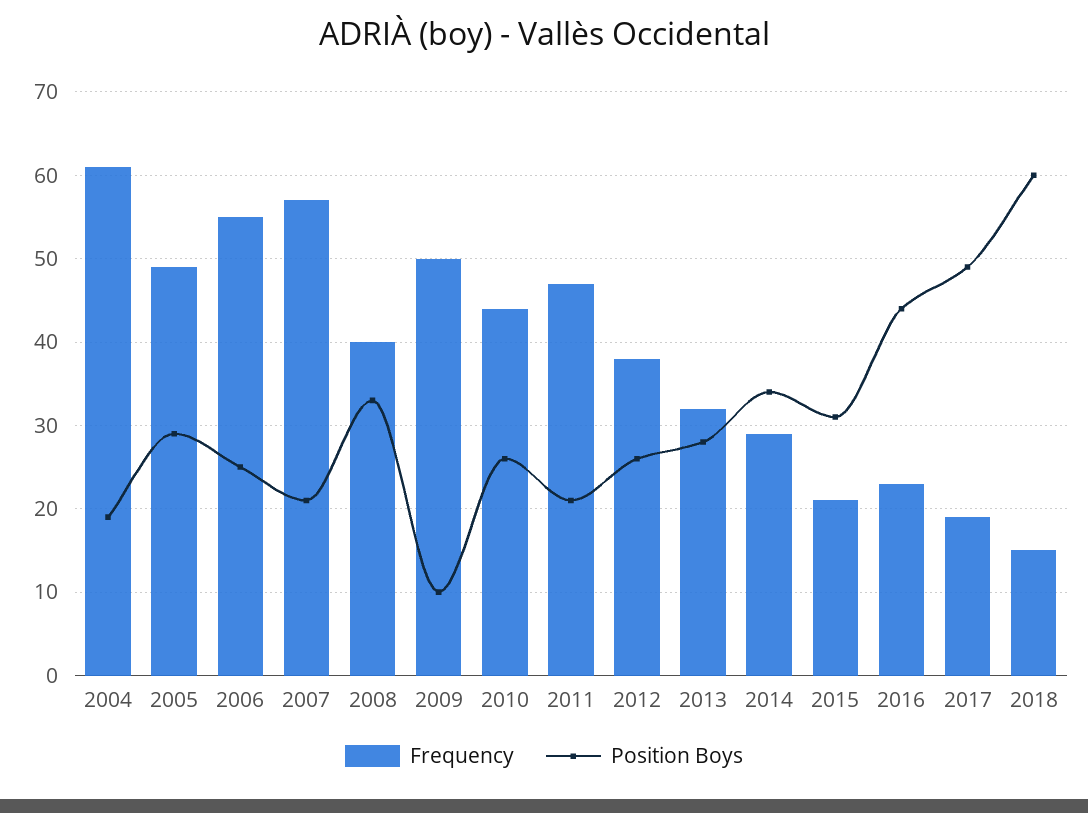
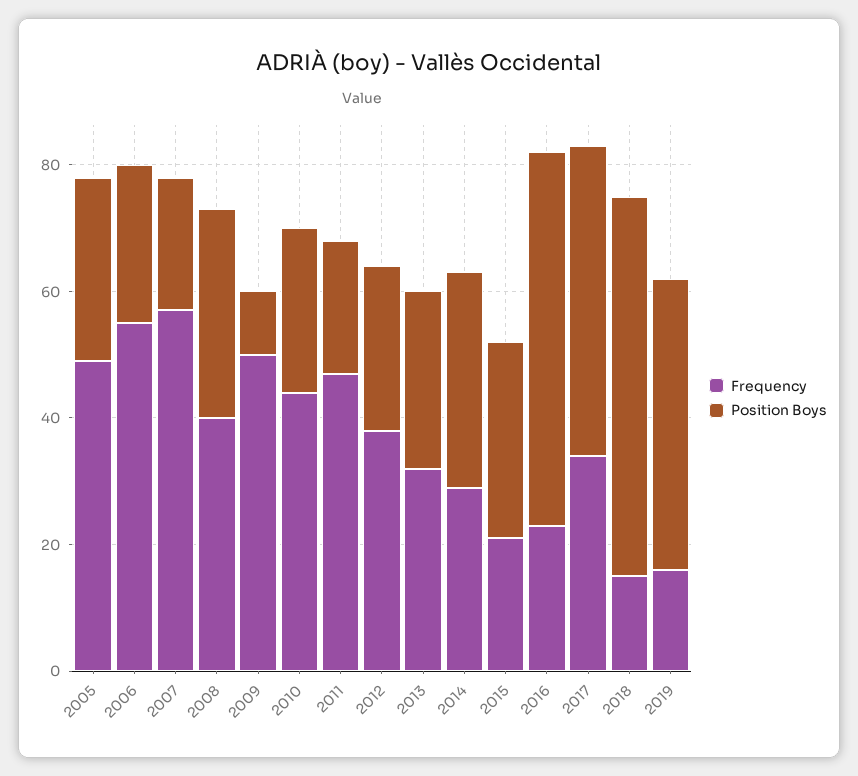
Frequency, 2004: 61 -> none
Position Boys, 2004: 19 -> none
Position Boys, 2016: 44 -> 60
Frequency, 2017: 19 -> 35
Frequency, 2019: none -> 15
Position Boys, 2019: none -> 45

